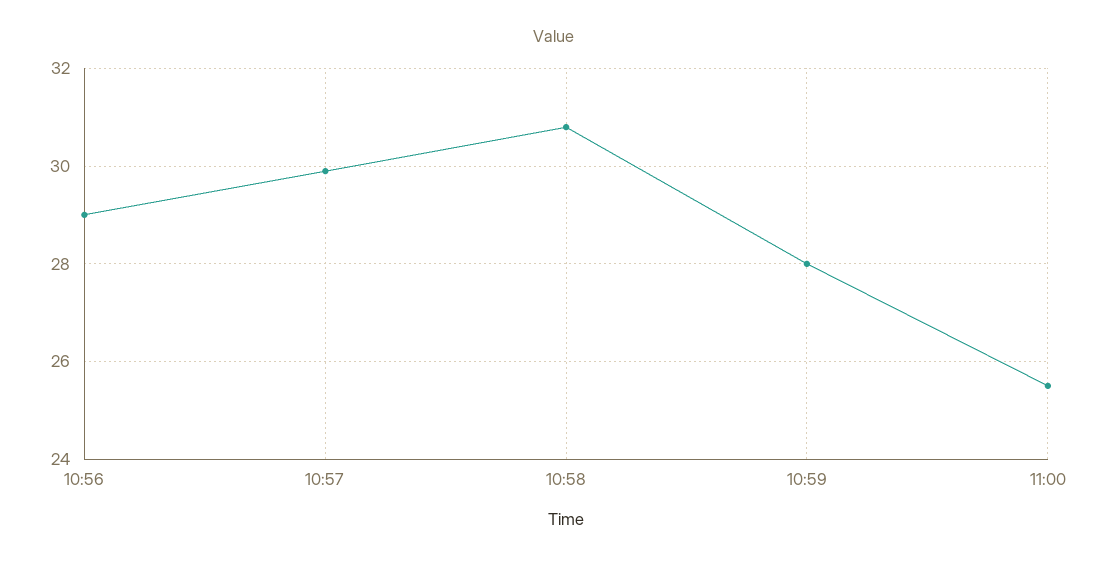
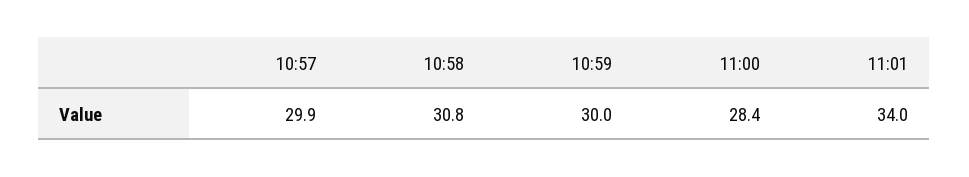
10:56: 29 -> none
10:59: 28 -> 30
11:00: 25.5 -> 28.4
11:01: none -> 34

